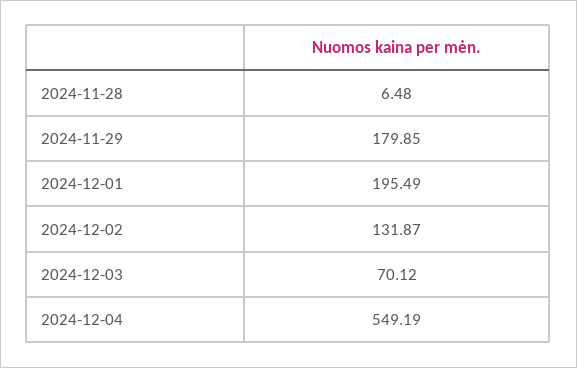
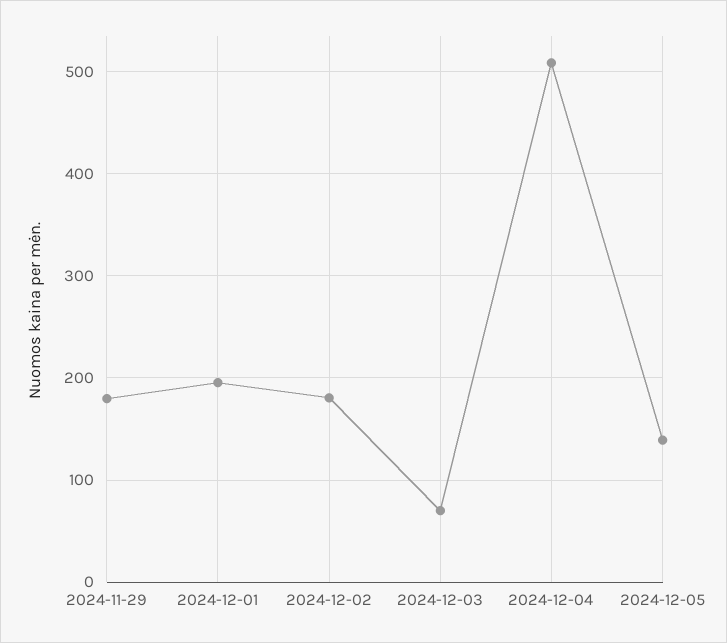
2024-11-28: 6.48 -> none
2024-12-02: 131.87 -> 180
2024-12-04: 549.19 -> 510
2024-12-05: none -> 140

